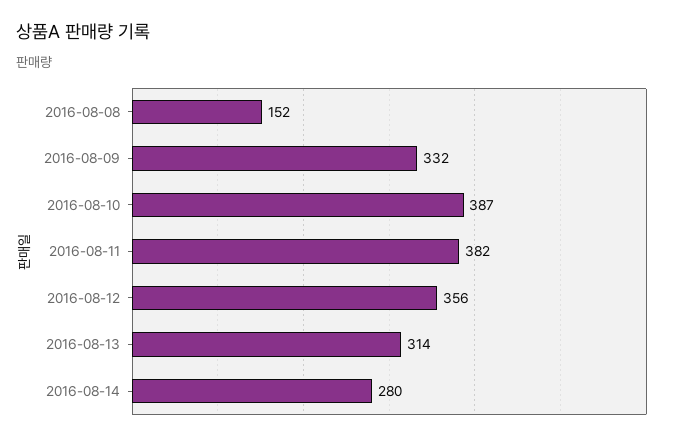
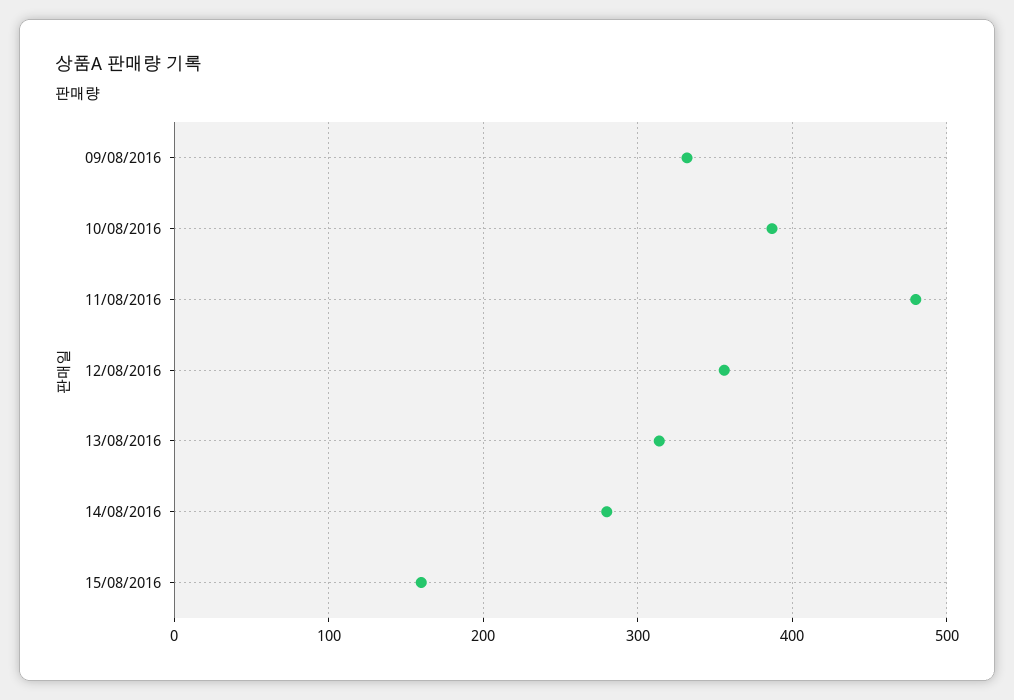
2016-08-08: 152 -> none
2016-08-11: 382 -> 480
15/08/2016: none -> 160

